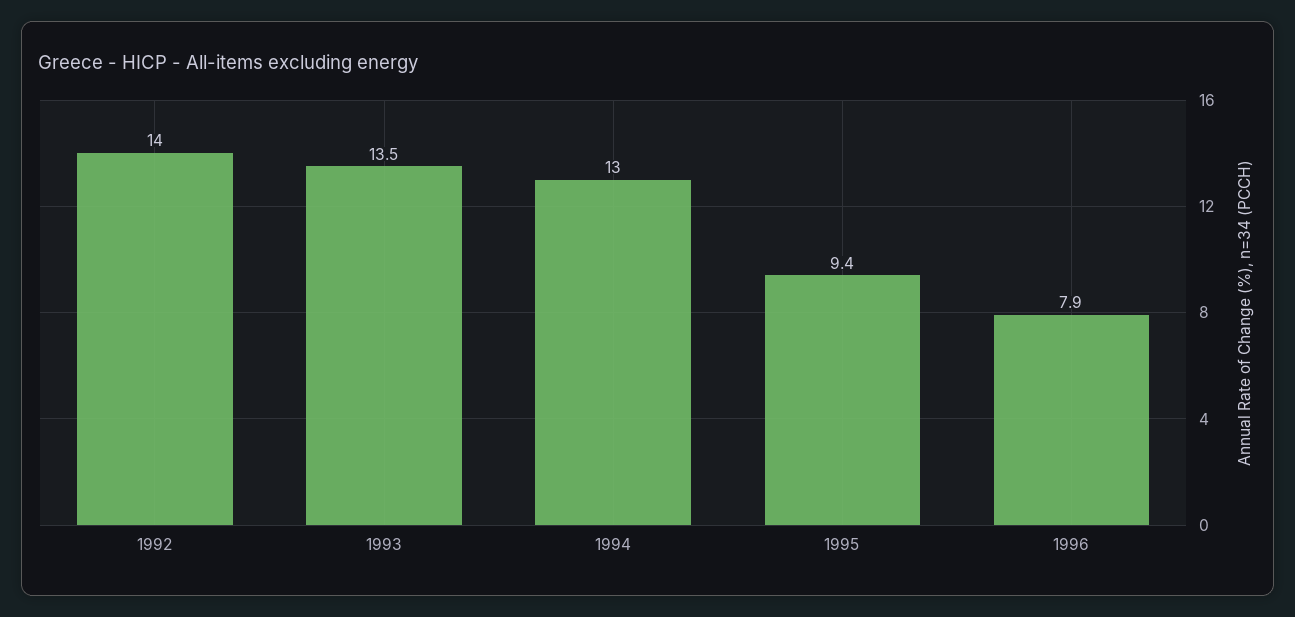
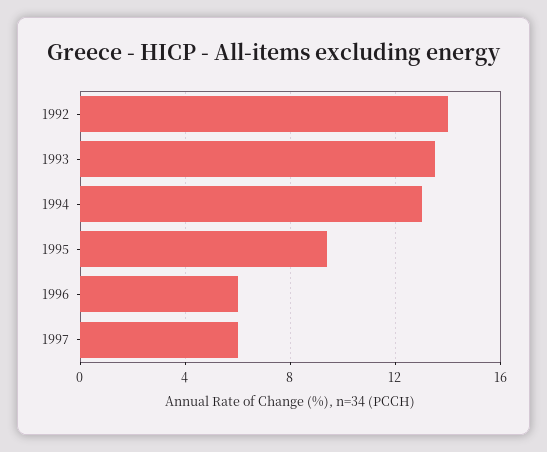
1996: 7.9 -> 6
1997: none -> 6

